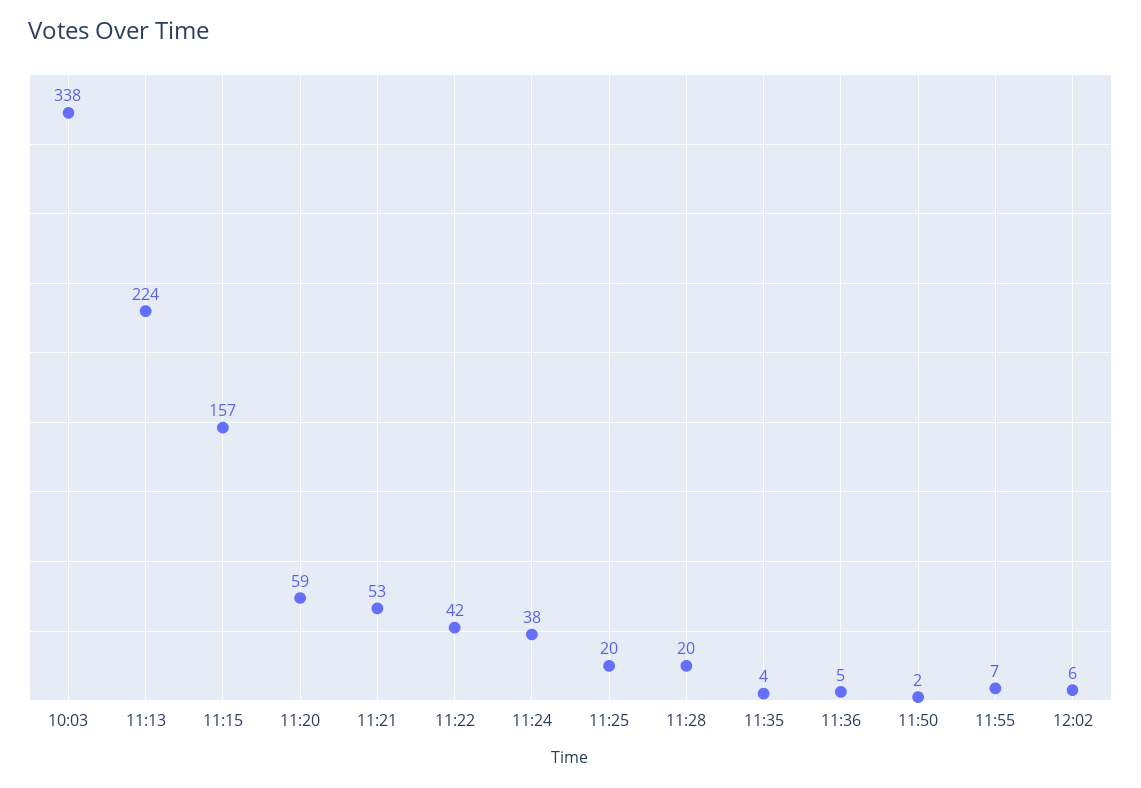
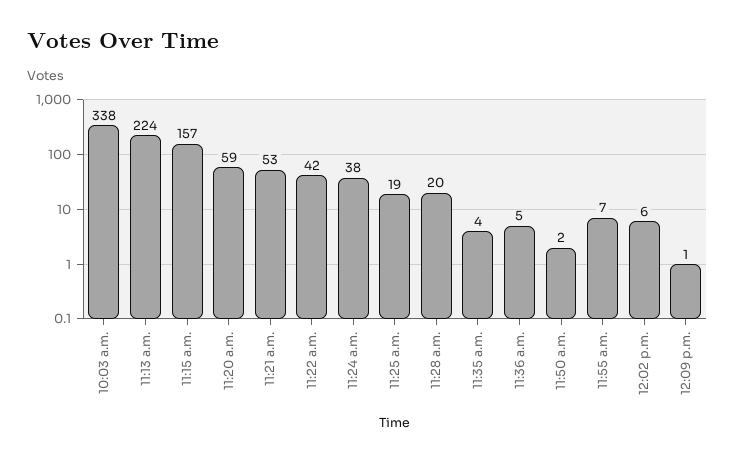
11:25: 20 -> 19
12:09 p.m.: none -> 1

